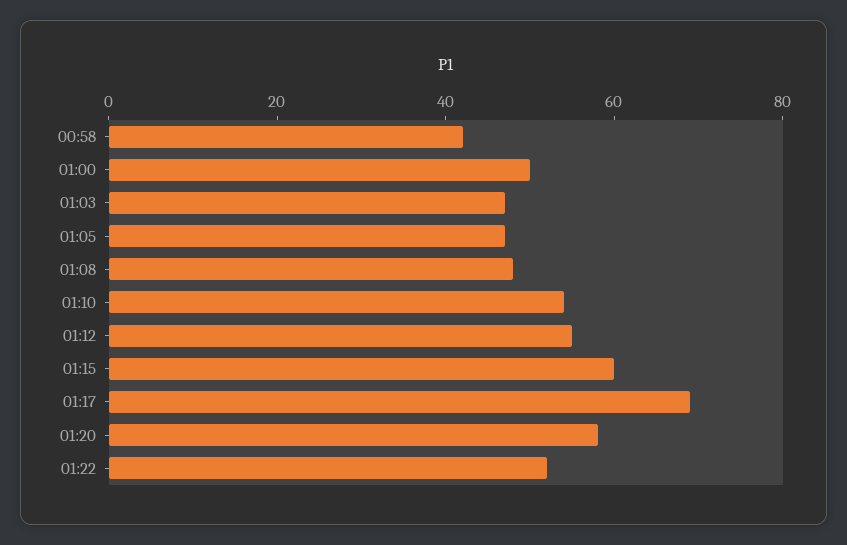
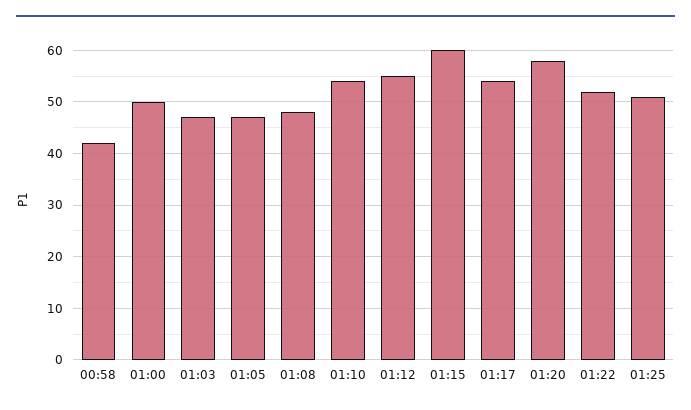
01:17: 70 -> 55
01:25: none -> 50

